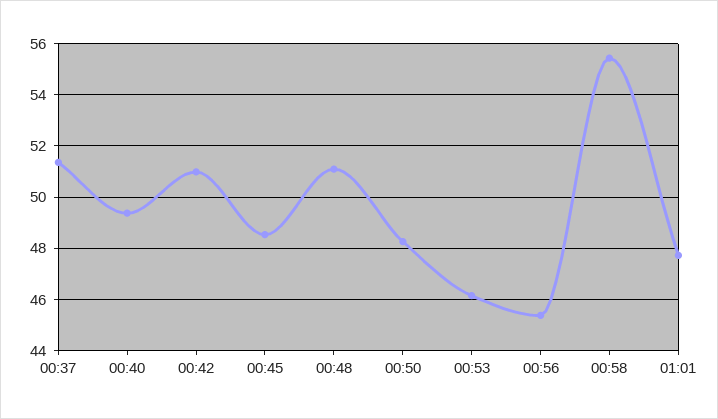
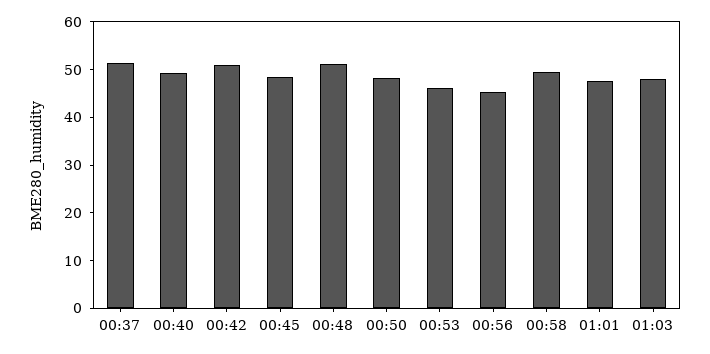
00:58: 55.5 -> 50
01:03: none -> 48

